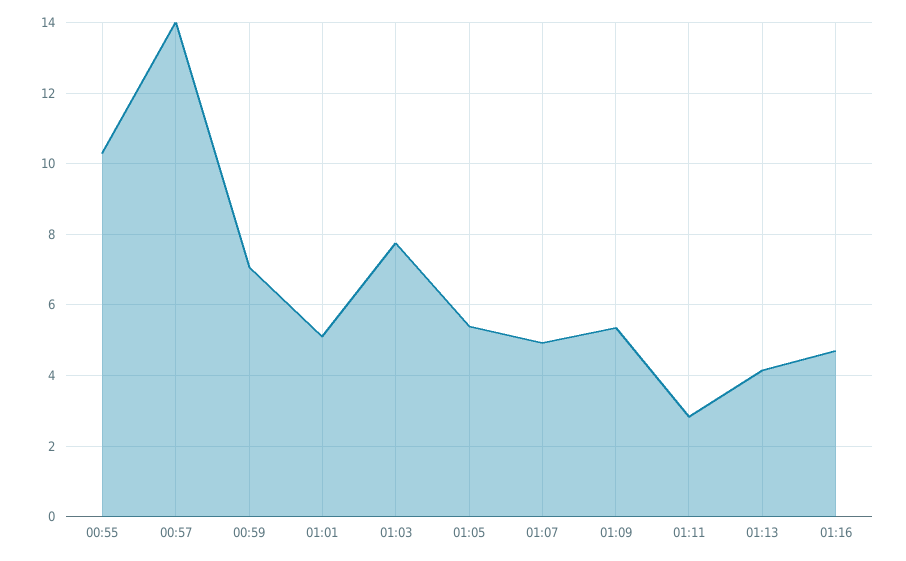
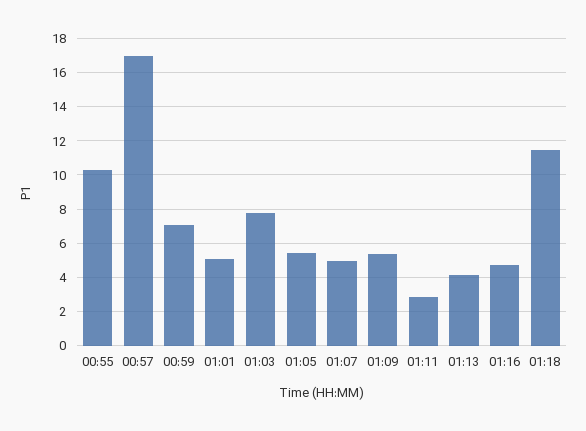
00:57: 14 -> 17
01:18: none -> 11.5

